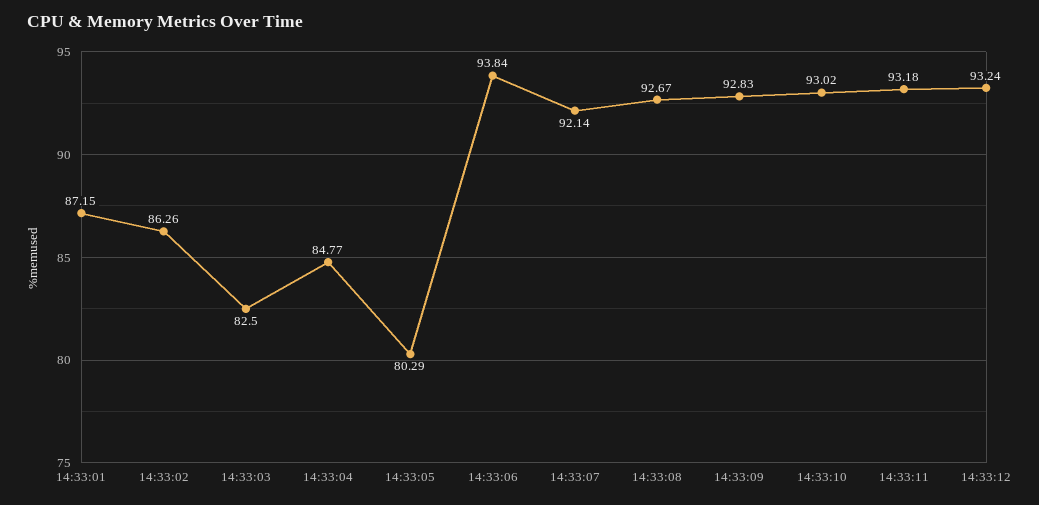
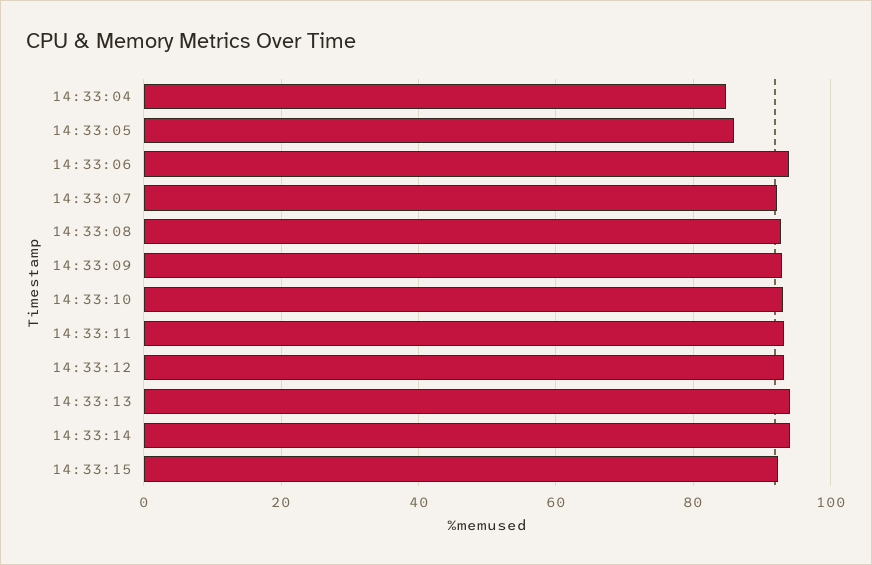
14:33:01: 87.15 -> none
14:33:02: 86.26 -> none
14:33:03: 82.5 -> none
14:33:05: 80.29 -> 86
14:33:13: none -> 94
14:33:14: none -> 94
14:33:15: none -> 92

